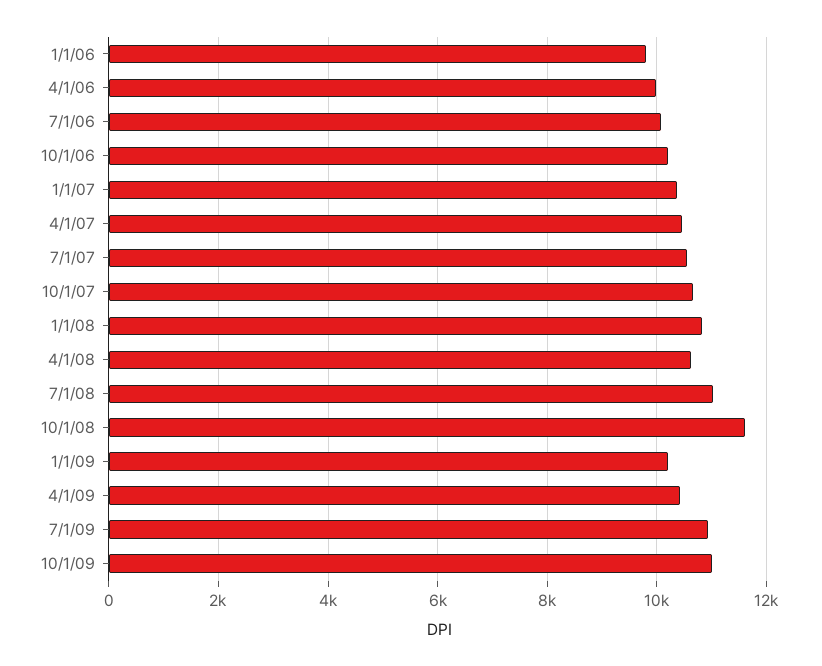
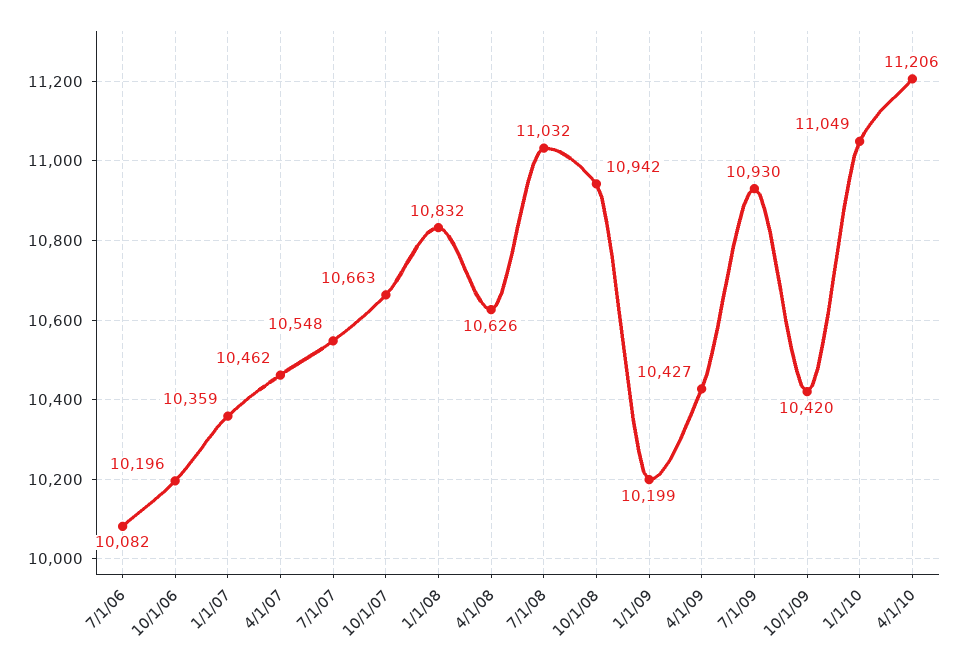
1/1/06: 9800 -> none
4/1/06: 10000 -> none
10/1/08: 11600 -> 10942
10/1/09: 11000 -> 10420
1/1/10: none -> 11049
4/1/10: none -> 11206

